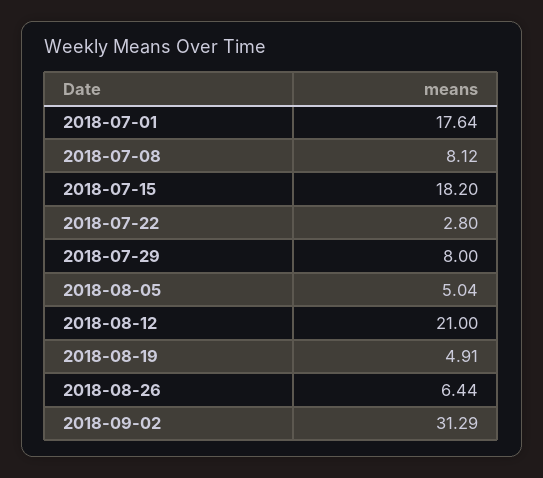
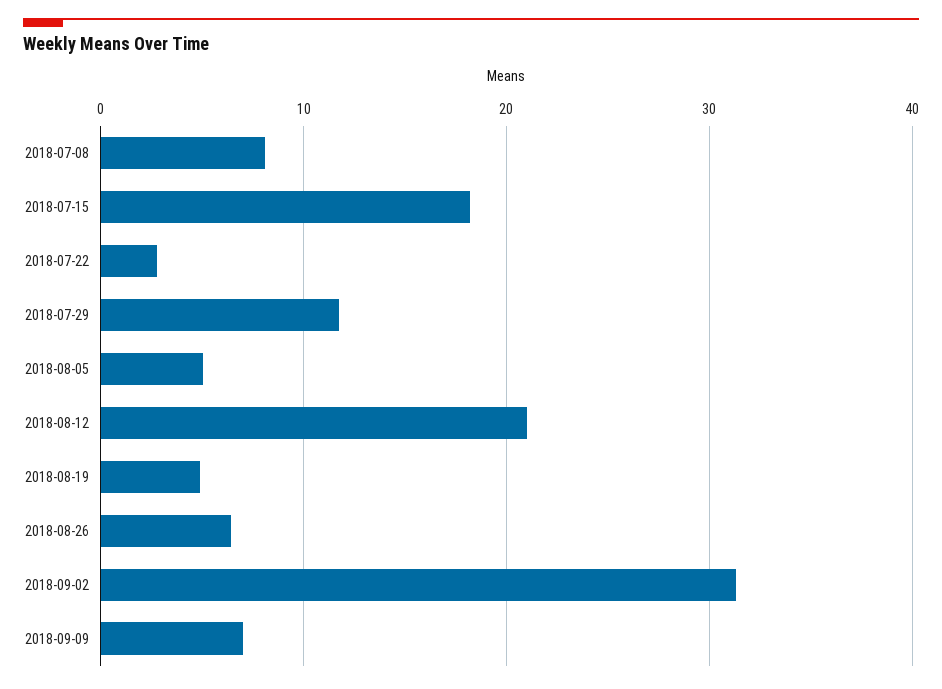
2018-07-01: 17.64 -> none
2018-07-29: 8 -> 12
2018-09-09: none -> 7

